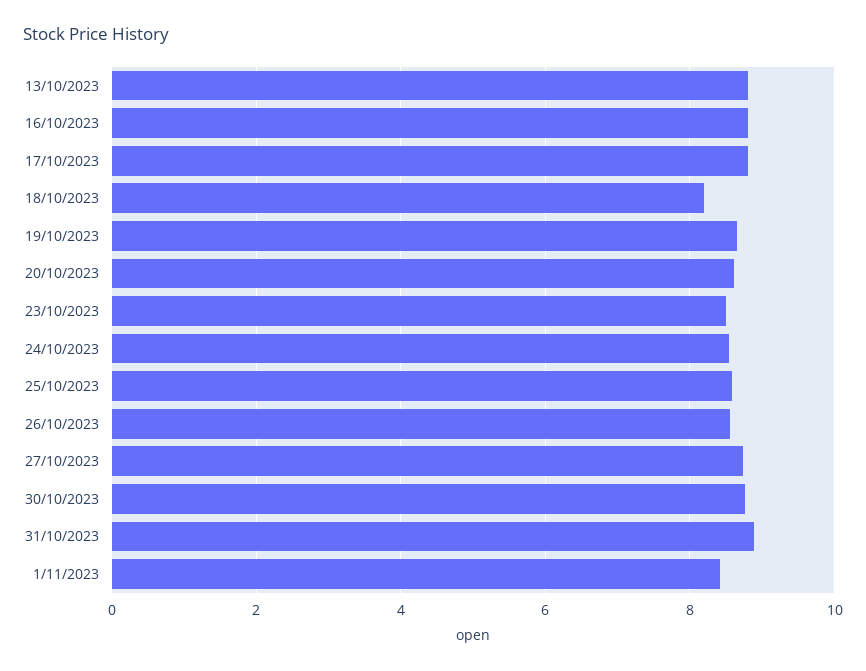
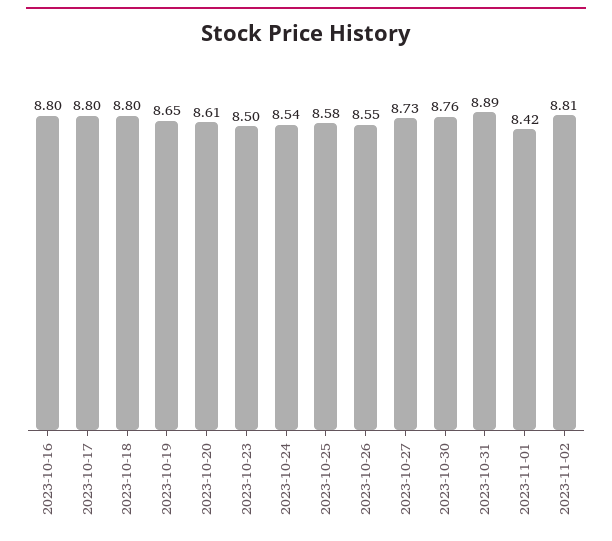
13/10/2023: 8.8 -> none
18/10/2023: 8.2 -> 8.8
2023-11-02: none -> 8.81

